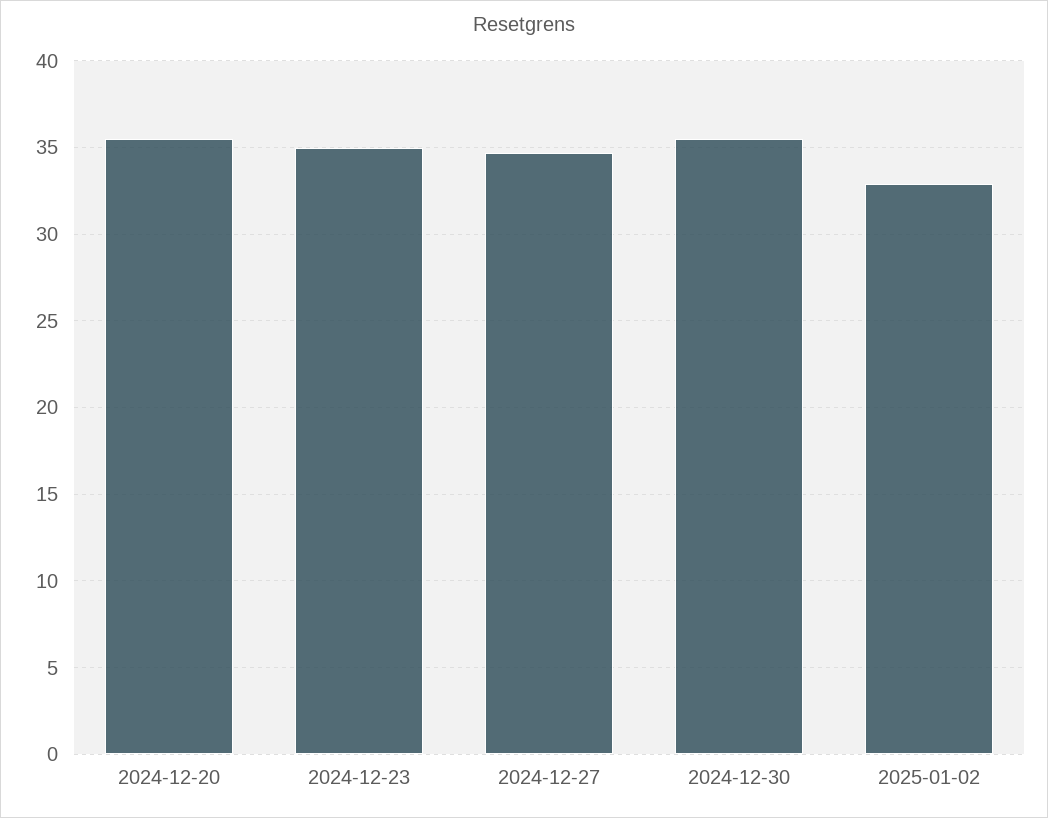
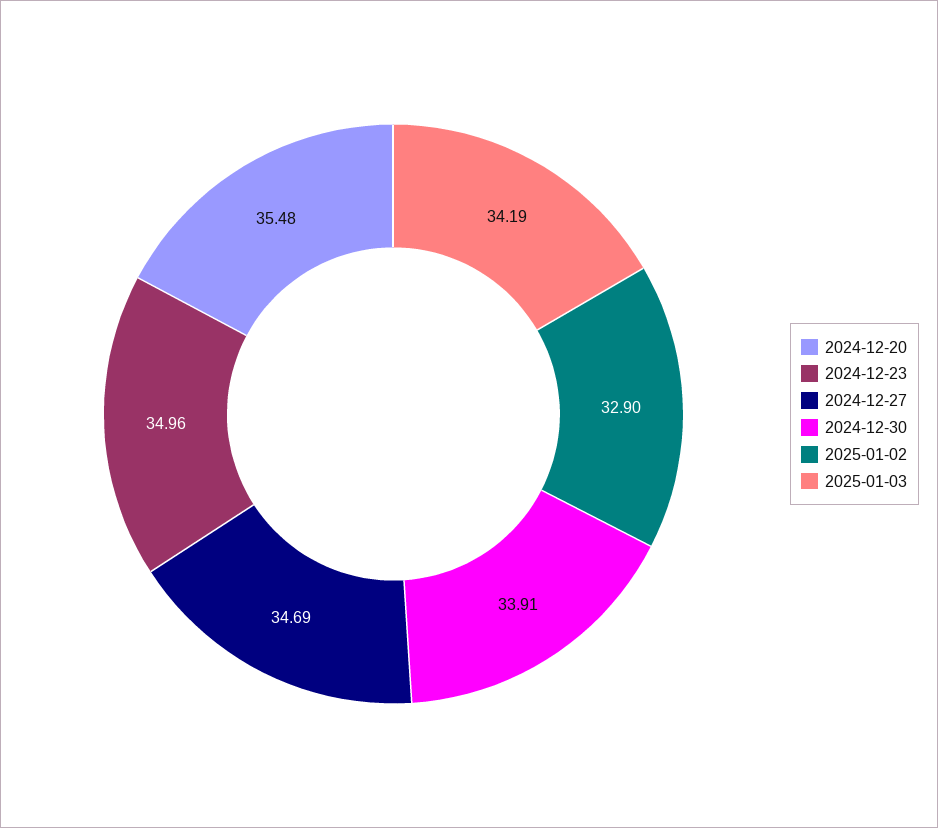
2024-12-30: 35.5 -> 33.91
2025-01-03: none -> 34.19

